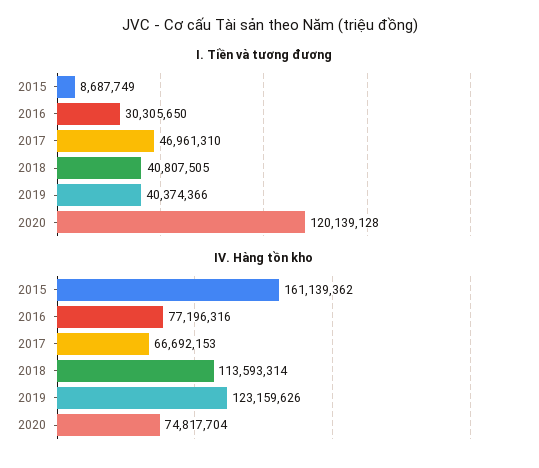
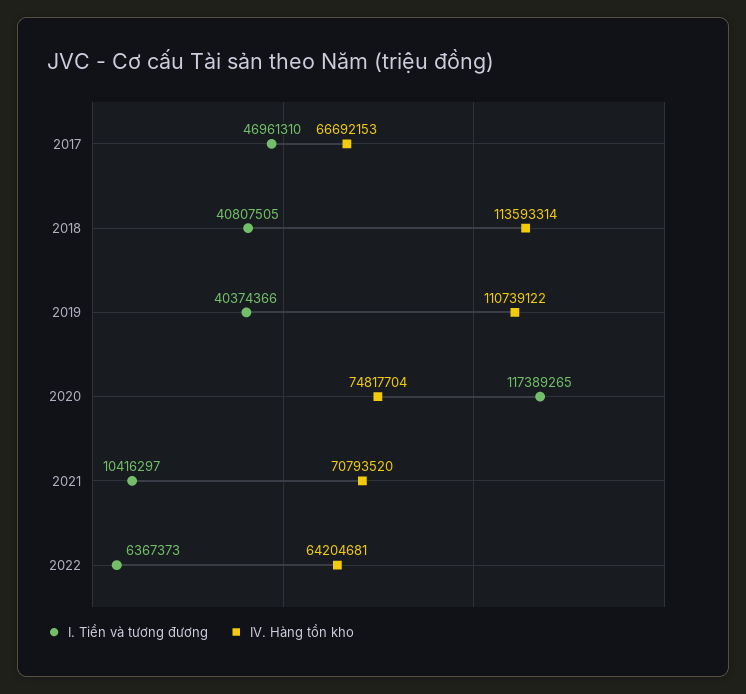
I. Tiền và tương đương, 2015: 8687749 -> none
I. Tiền và tương đương, 2016: 30305650 -> none
I. Tiền và tương đương, 2020: 120139128 -> 117389265
IV. Hàng tồn kho, 2015: 161139362 -> none
IV. Hàng tồn kho, 2016: 77196316 -> none
IV. Hàng tồn kho, 2019: 123159626 -> 110739122
I. Tiền và tương đương, 2021: none -> 10416297
IV. Hàng tồn kho, 2021: none -> 70793520
I. Tiền và tương đương, 2022: none -> 6367373
IV. Hàng tồn kho, 2022: none -> 64204681

